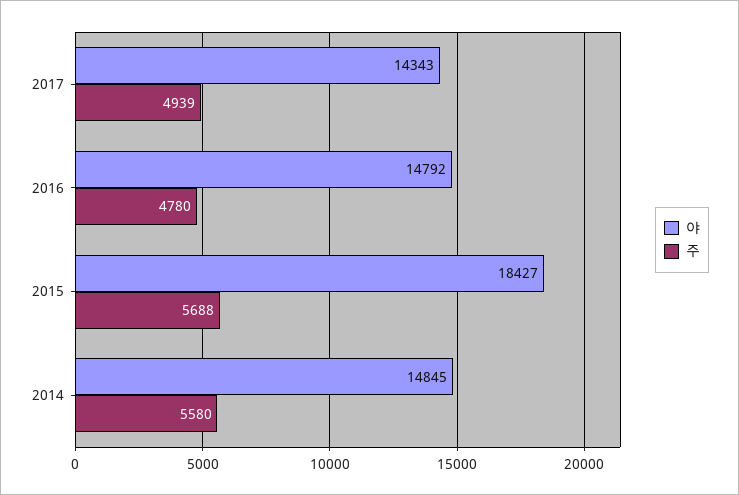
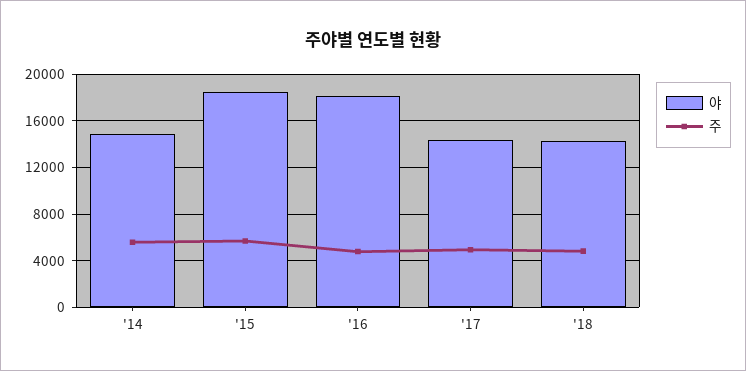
야, 2016: 14792 -> 18000
야, '18: none -> 14000
주, '18: none -> 5000

